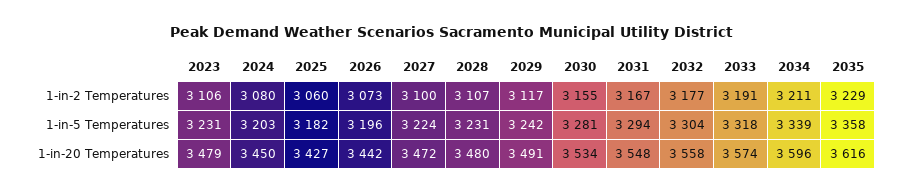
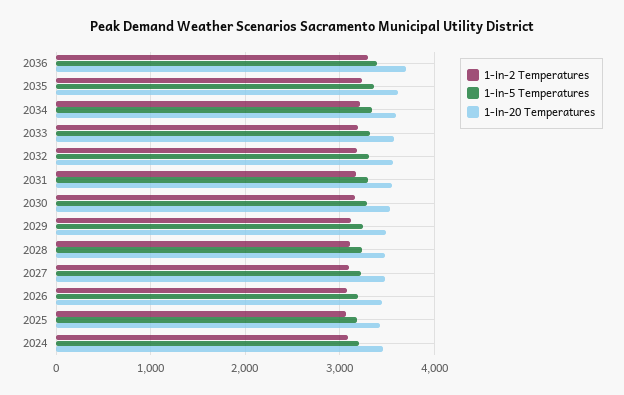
1-in-2 Temperatures, 2023: 3106 -> none
1-in-5 Temperatures, 2023: 3231 -> none
1-in-20 Temperatures, 2023: 3479 -> none
1-in-2 Temperatures, 2036: none -> 3300
1-in-5 Temperatures, 2036: none -> 3400
1-in-20 Temperatures, 2036: none -> 3700

